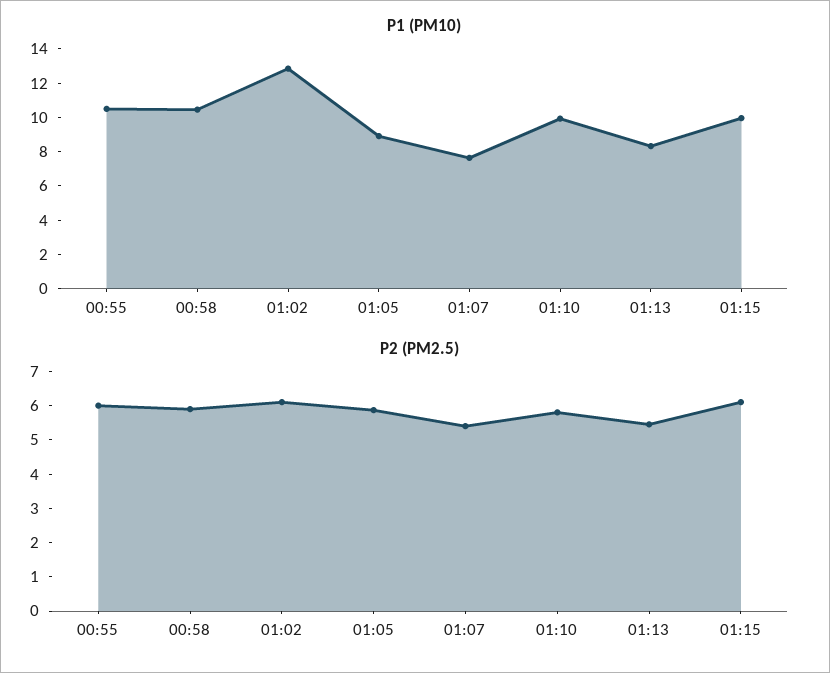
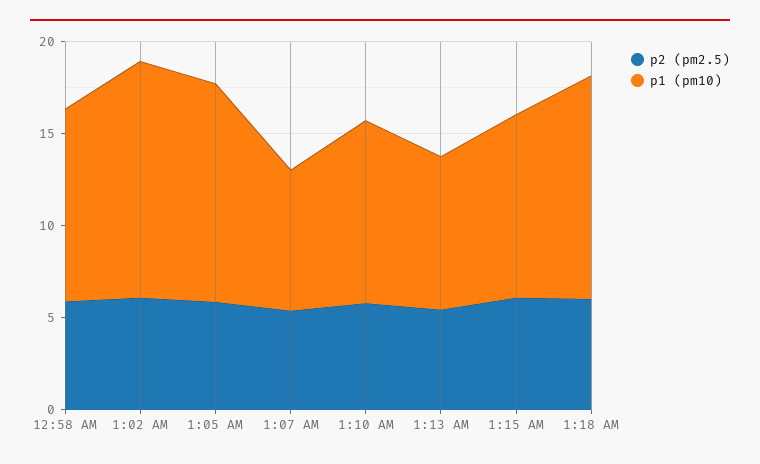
P1 (PM10), 00:55: 10.5 -> none
P1 (PM10), 01:05: 9 -> 12
P2 (PM2.5), 00:55: 6 -> none
P2 (PM2.5), 1:18 AM: none -> 6
P1 (PM10), 1:18 AM: none -> 12

